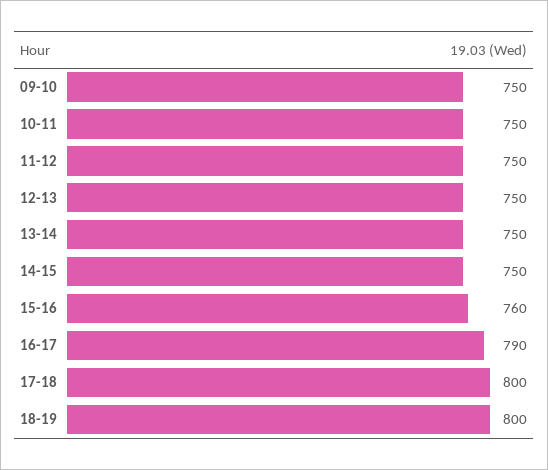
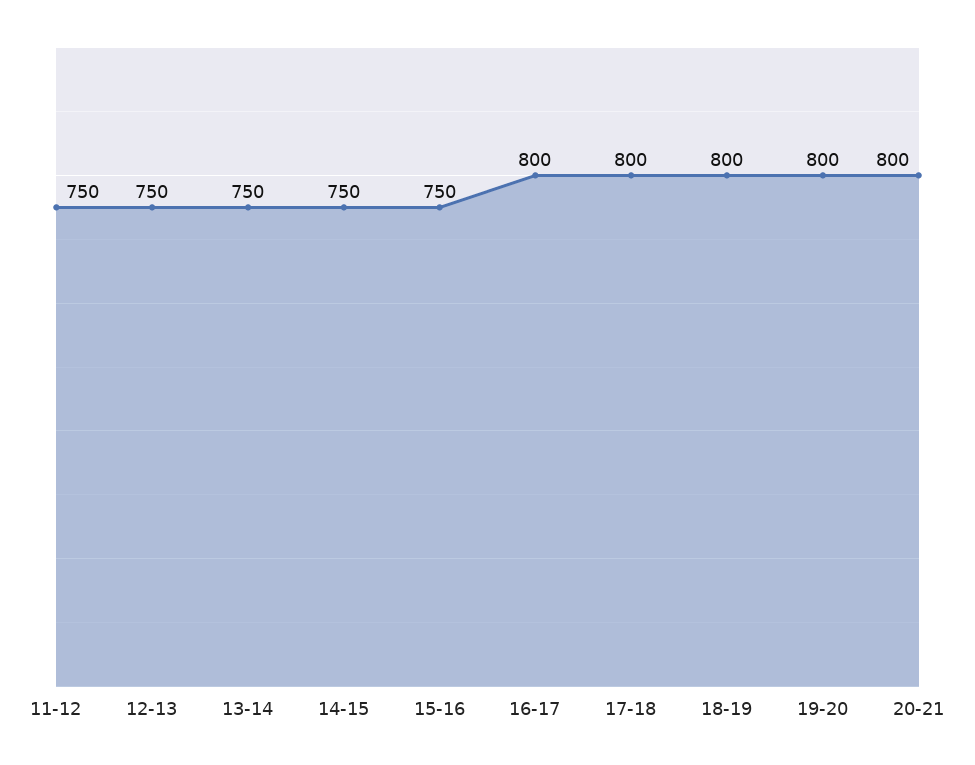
09-10: 750 -> none
10-11: 750 -> none
15-16: 760 -> 750
16-17: 790 -> 800
19-20: none -> 800
20-21: none -> 800

